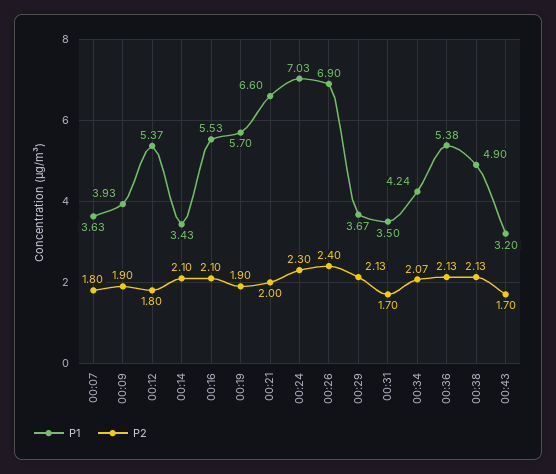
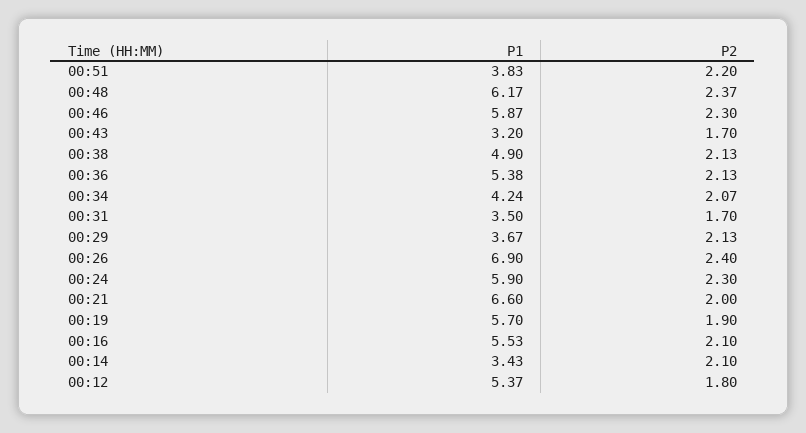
P1, 00:07: 3.63 -> none
P2, 00:07: 1.8 -> none
P1, 00:09: 3.93 -> none
P2, 00:09: 1.9 -> none
P1, 00:24: 7.03 -> 5.9
P1, 00:51: none -> 3.83
P2, 00:51: none -> 2.2
P1, 00:48: none -> 6.17
P2, 00:48: none -> 2.37
P1, 00:46: none -> 5.87
P2, 00:46: none -> 2.3

